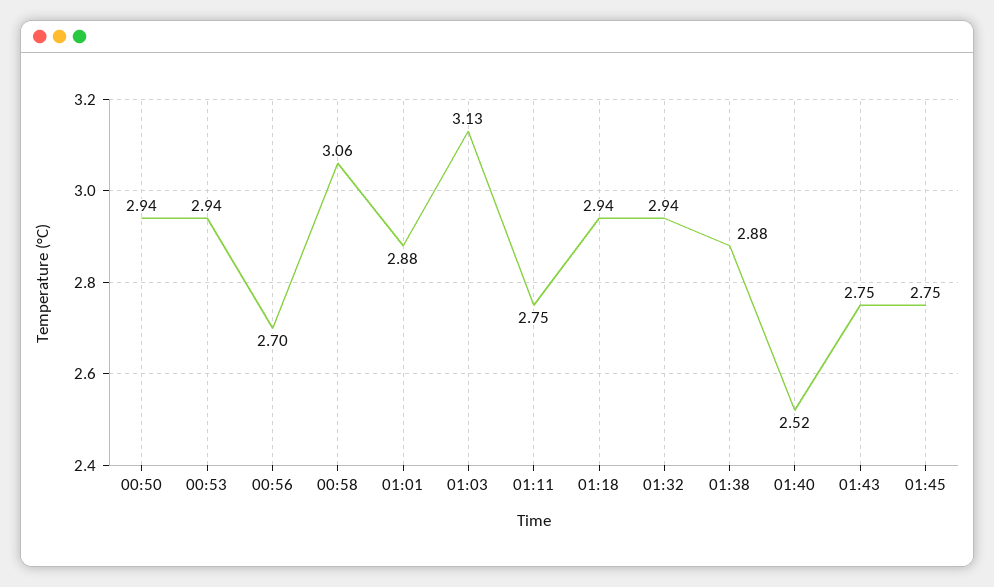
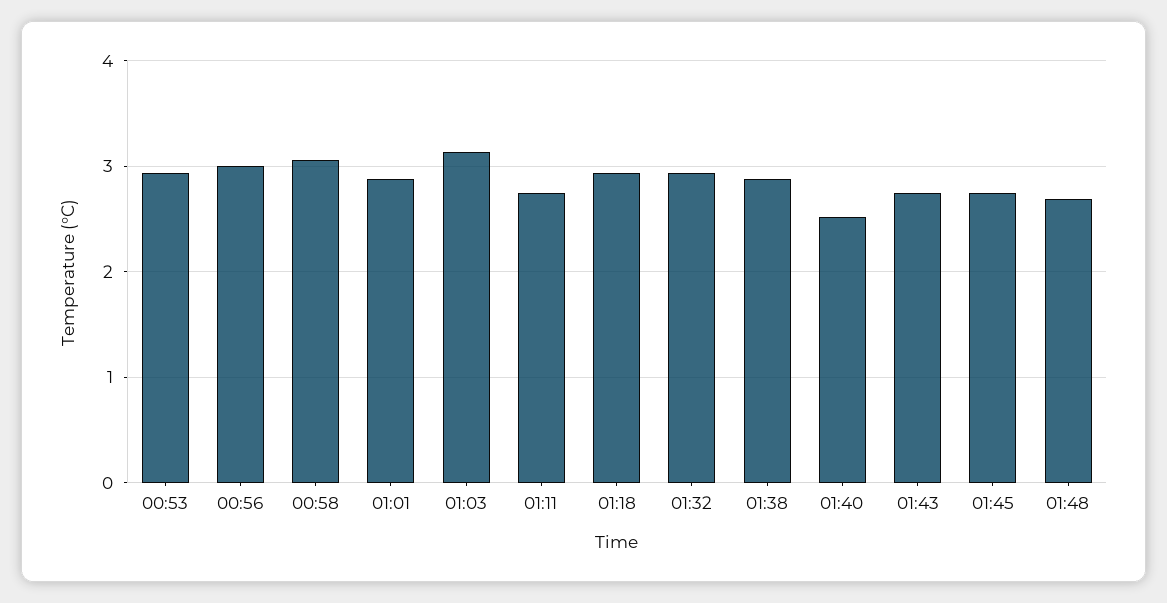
00:50: 2.94 -> none
00:56: 2.7 -> 3
01:48: none -> 2.7

